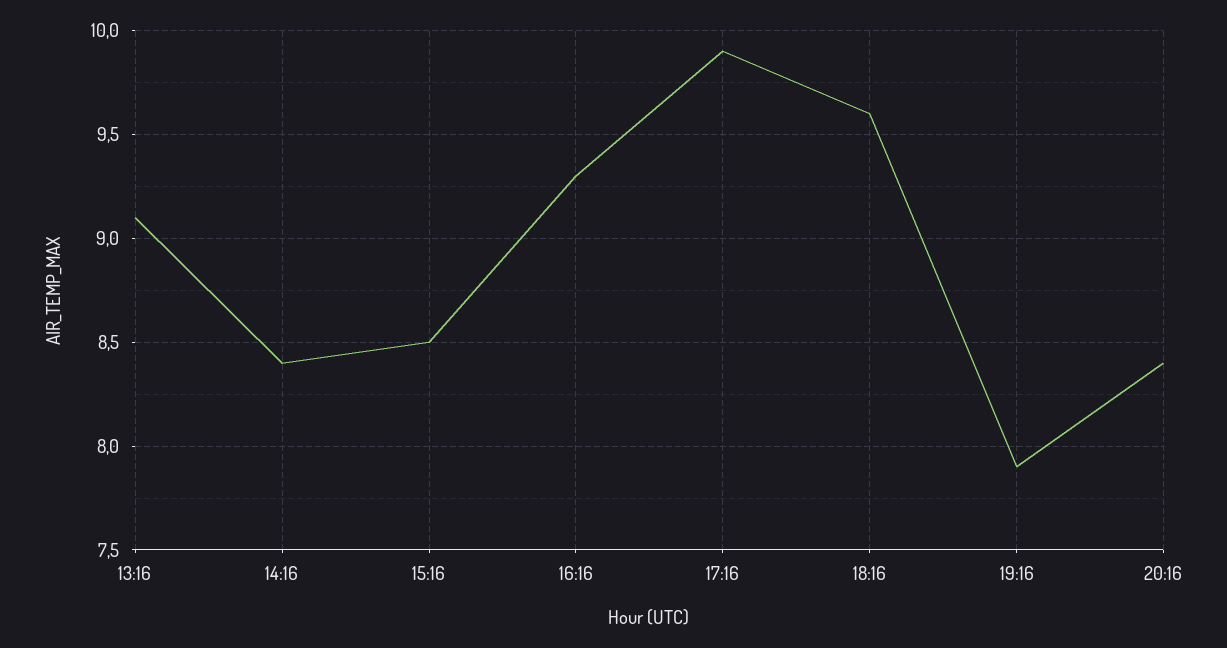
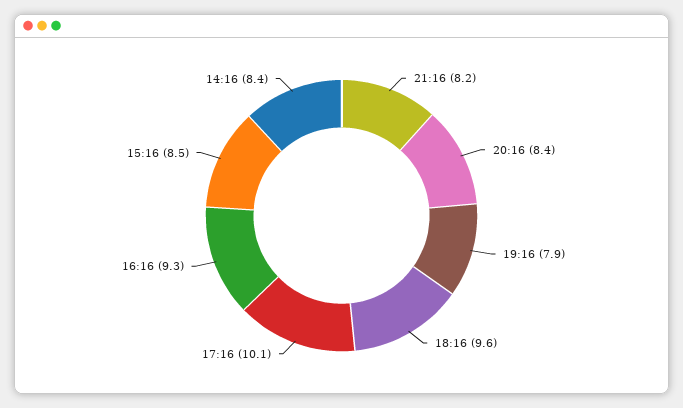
13:16: 9.1 -> none
17:16: 9.9 -> 10.1
21:16: none -> 8.2

